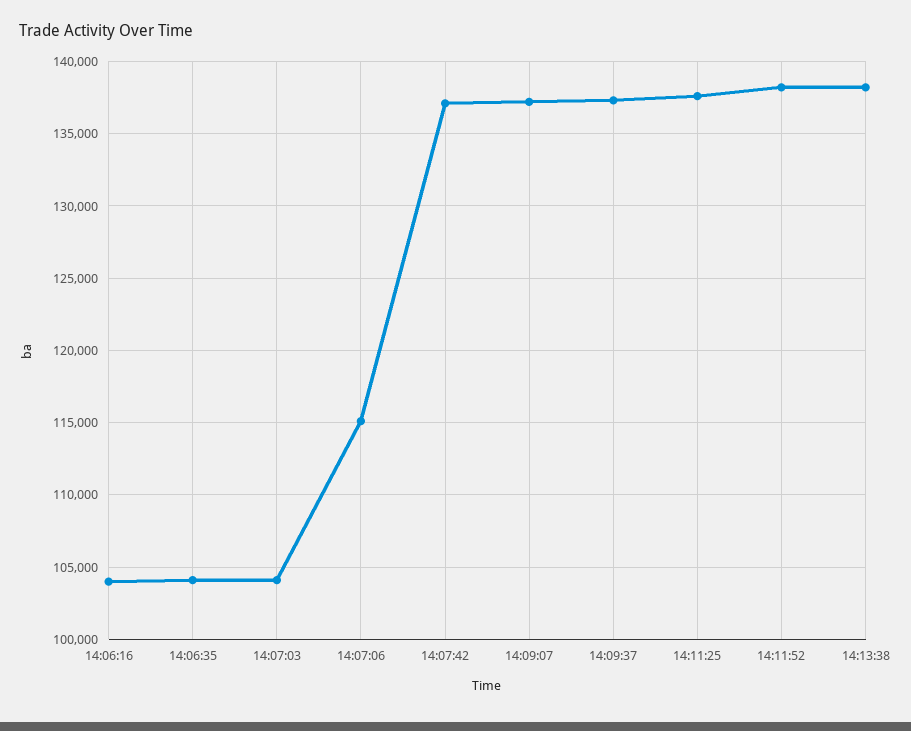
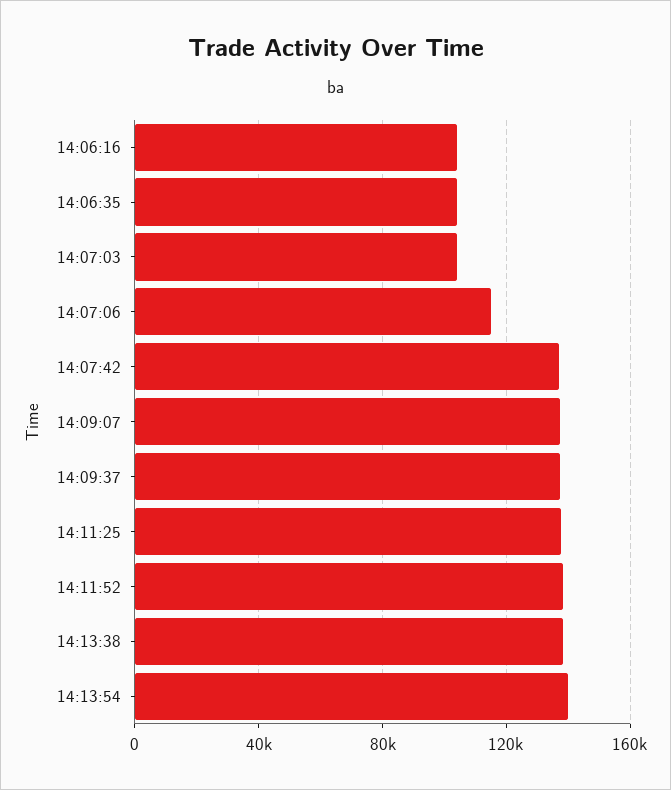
14:13:54: none -> 140000

